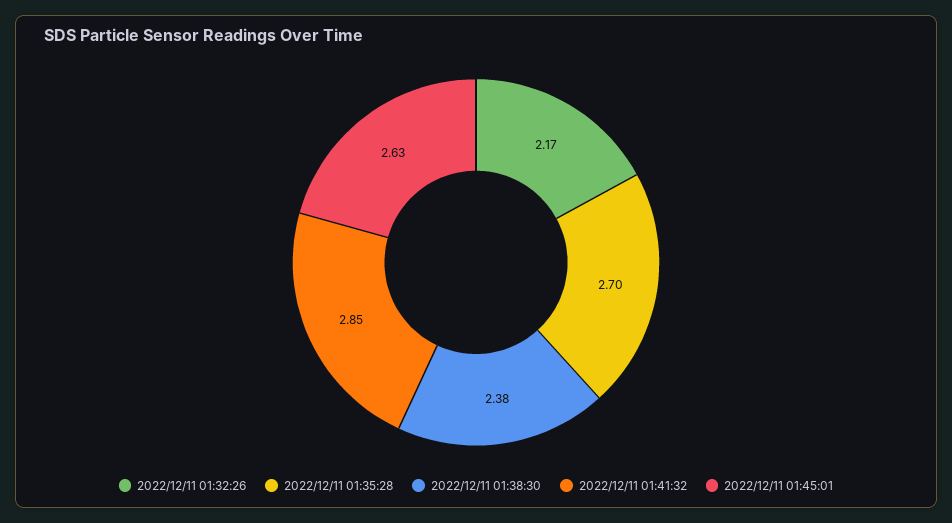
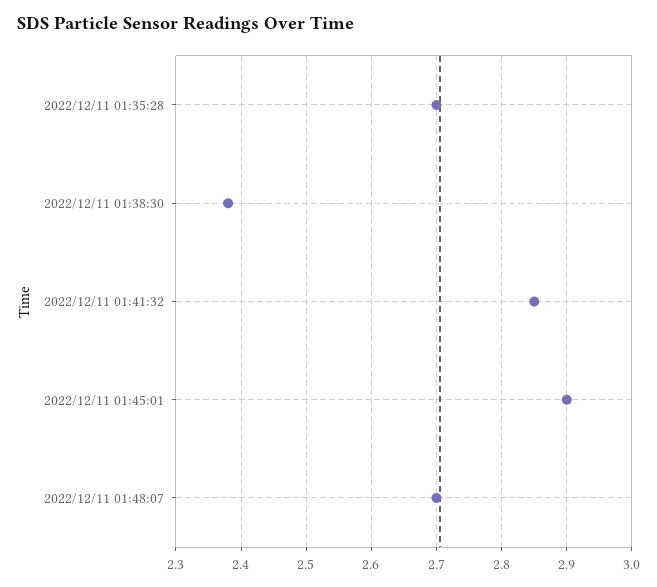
2022/12/11 01:32:26: 2.17 -> none
2022/12/11 01:45:01: 2.63 -> 2.9
2022/12/11 01:48:07: none -> 2.7

